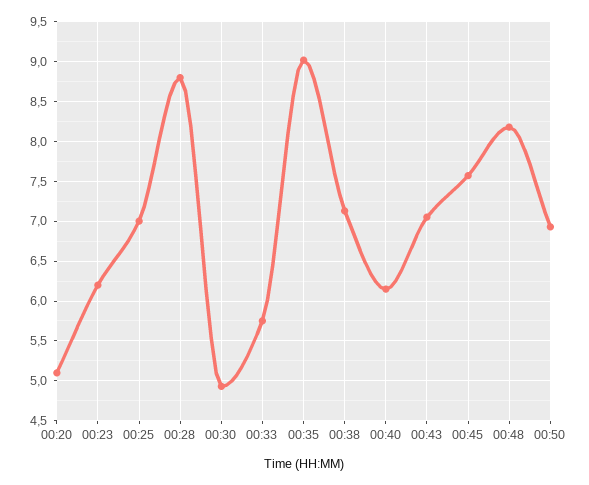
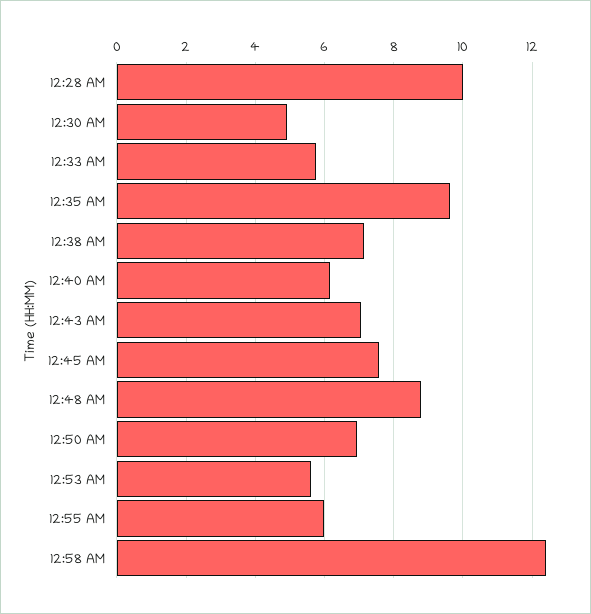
00:20: 5.1 -> none
00:23: 6.2 -> none
00:25: 7 -> none
00:28: 8.8 -> 10
00:35: 9 -> 9.6
00:48: 8.2 -> 8.8
12:53 AM: none -> 5.6
12:55 AM: none -> 6
12:58 AM: none -> 12.4

